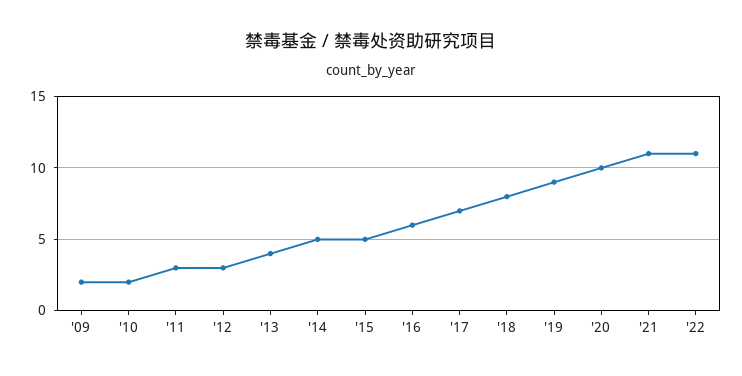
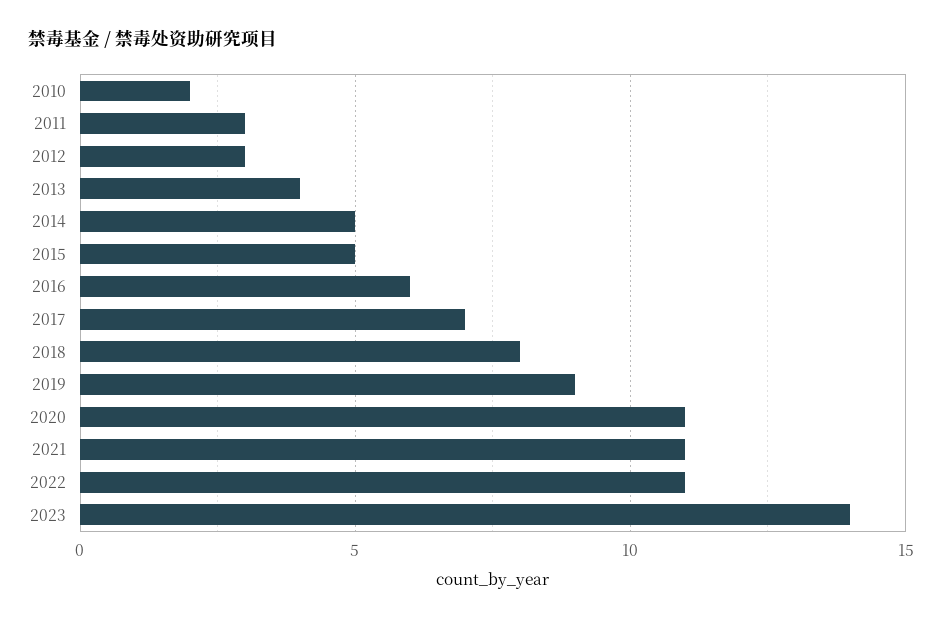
'09: 2 -> none
'20: 10 -> 11
2023: none -> 14

